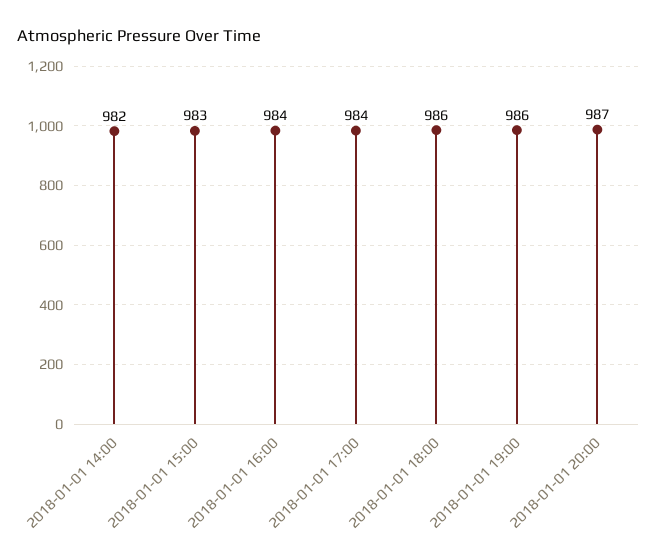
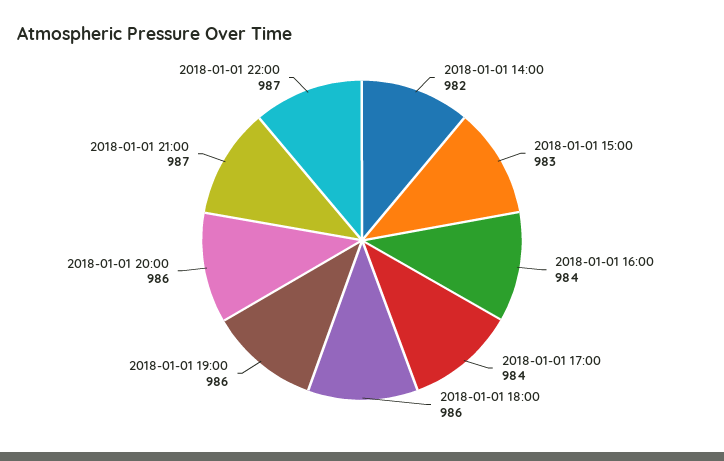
2018-01-01 20:00: 987 -> 986
2018-01-01 21:00: none -> 987
2018-01-01 22:00: none -> 987

